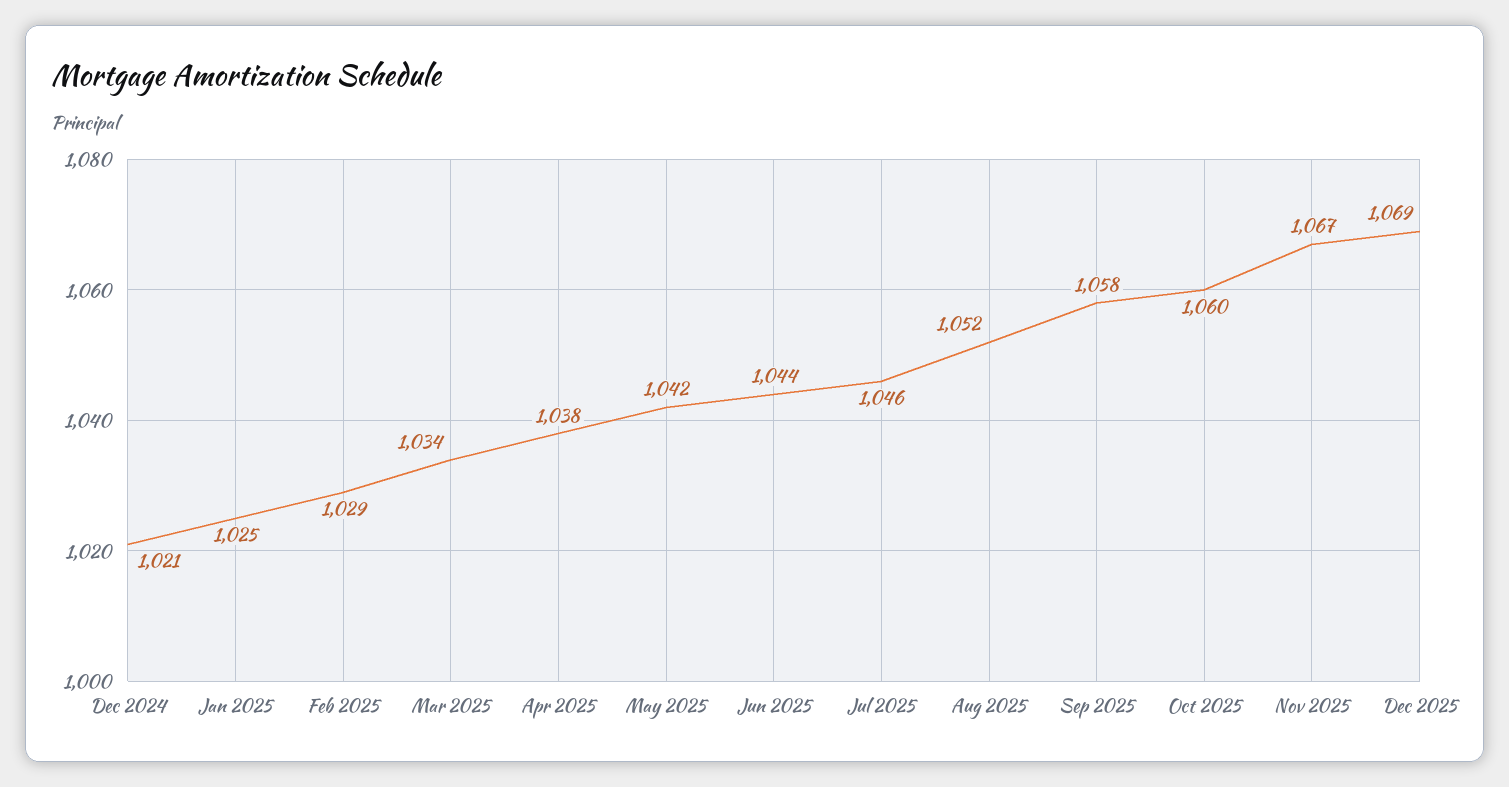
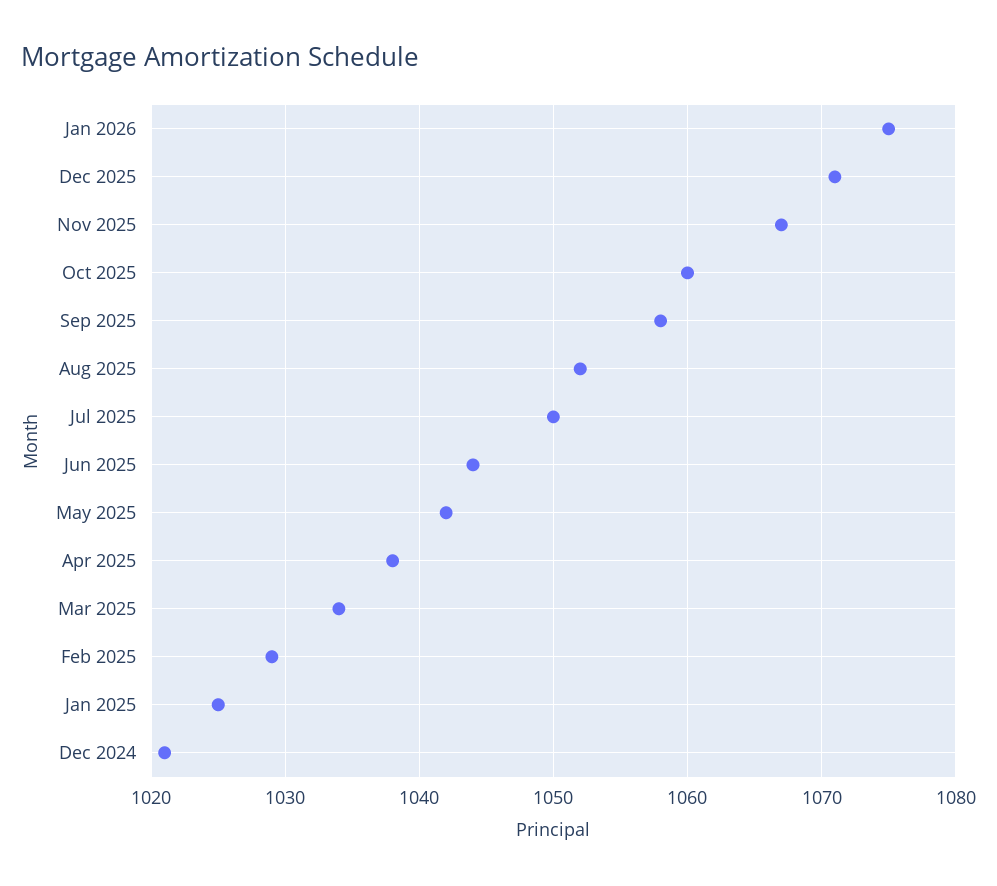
Jul 2025: 1046 -> 1050
Dec 2025: 1069 -> 1071
Jan 2026: none -> 1075

